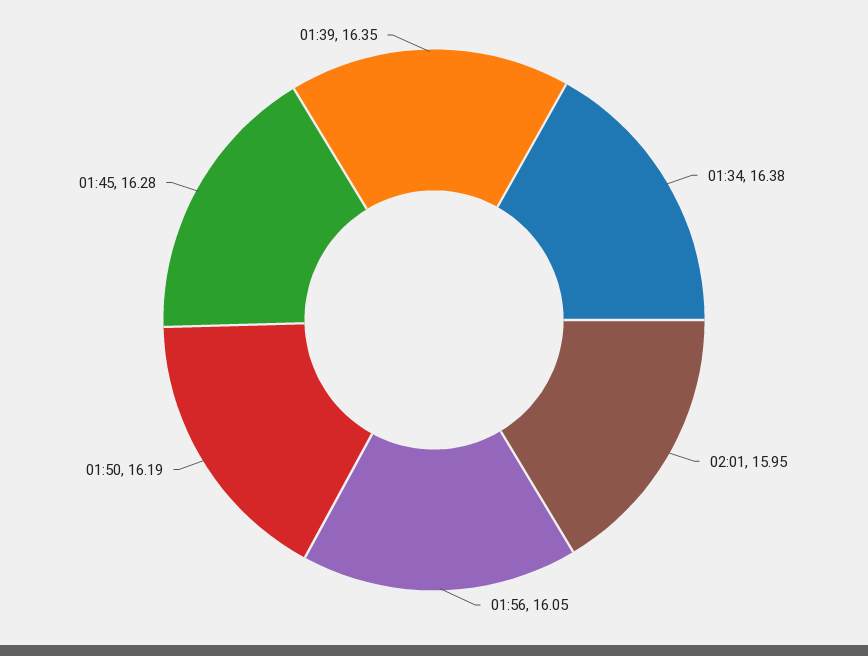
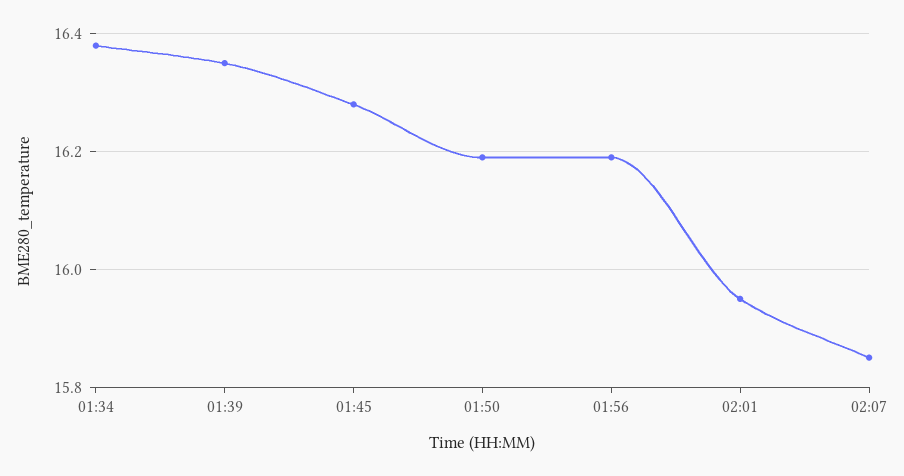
01:56: 16.05 -> 16.2
02:07: none -> 15.85

